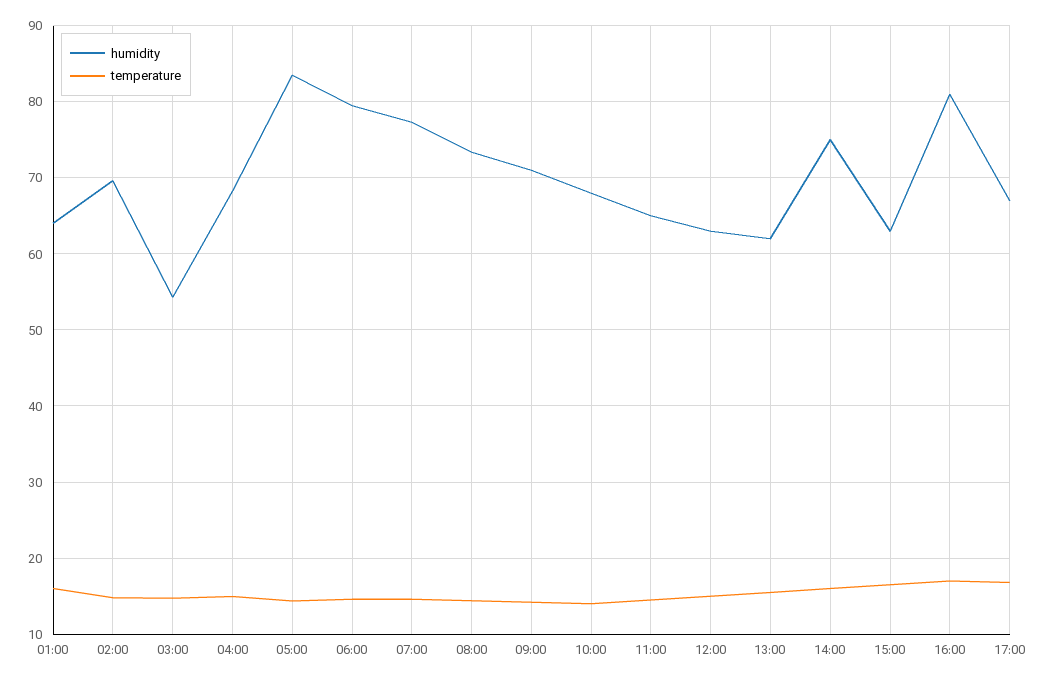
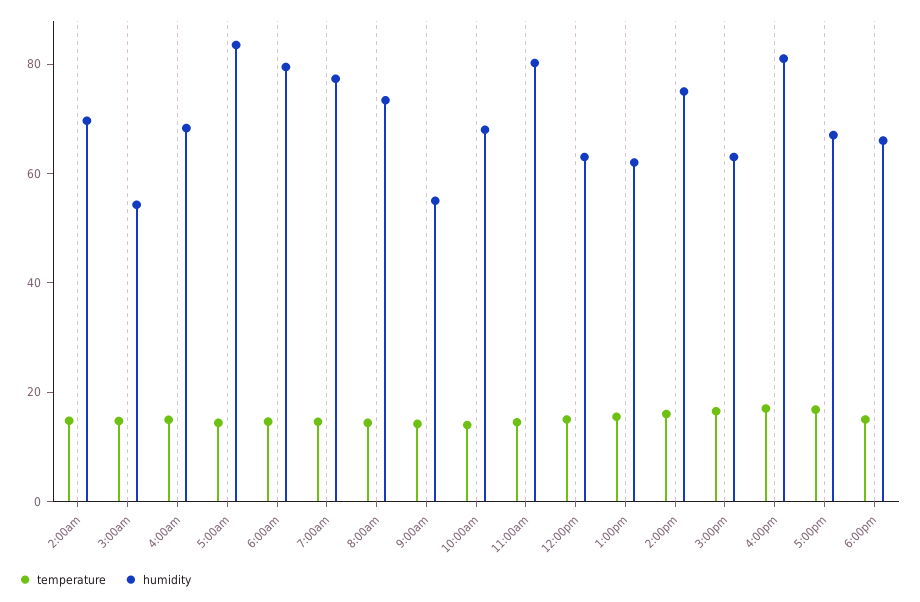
humidity, 01:00: 64 -> none
temperature, 01:00: 16 -> none
humidity, 09:00: 71 -> 55
humidity, 11:00: 65 -> 80
temperature, 6:00pm: none -> 15
humidity, 6:00pm: none -> 65

